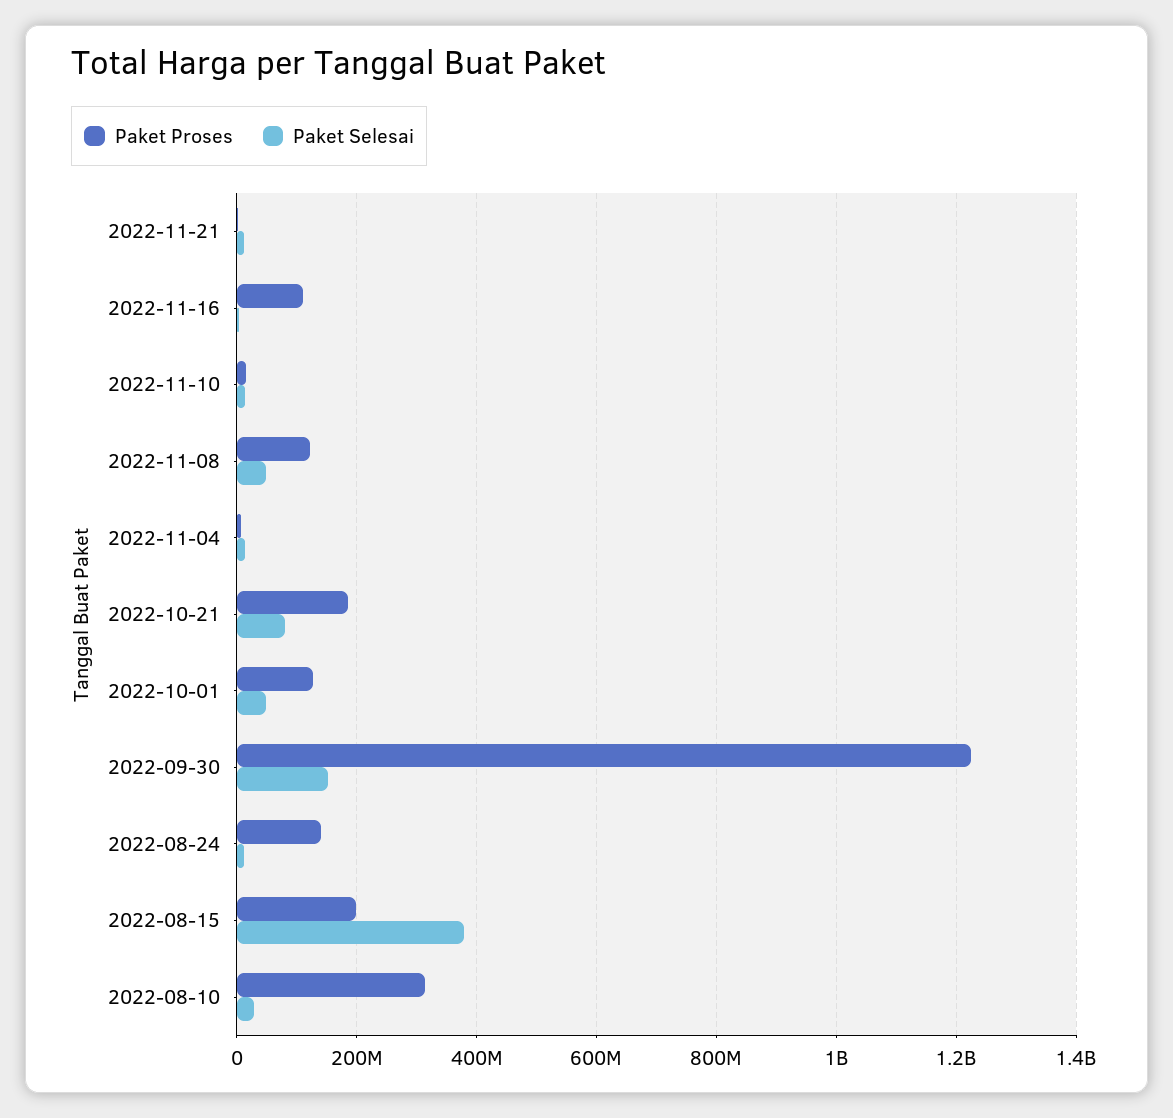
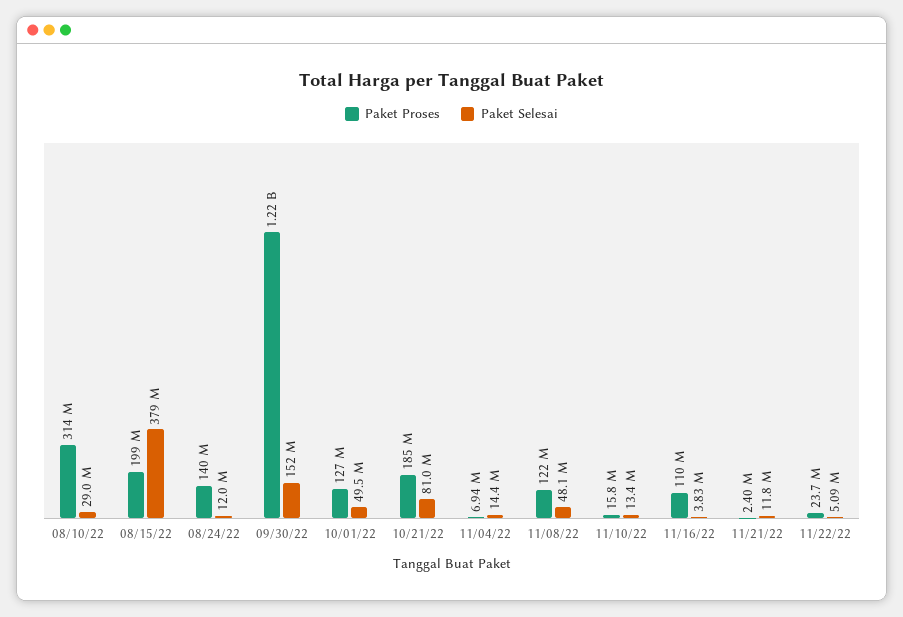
Paket Proses, 11/22/22: none -> 23700000
Paket Selesai, 11/22/22: none -> 5090000

